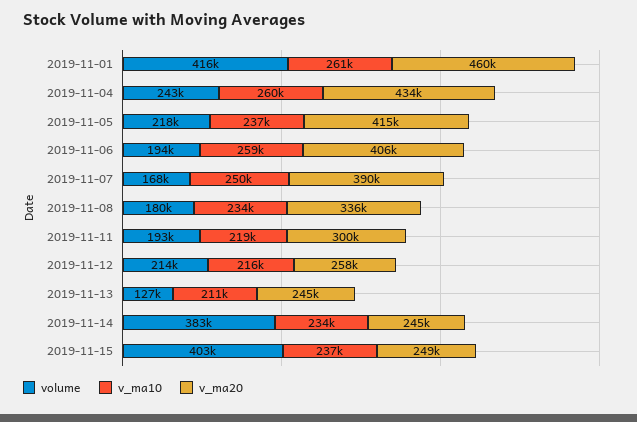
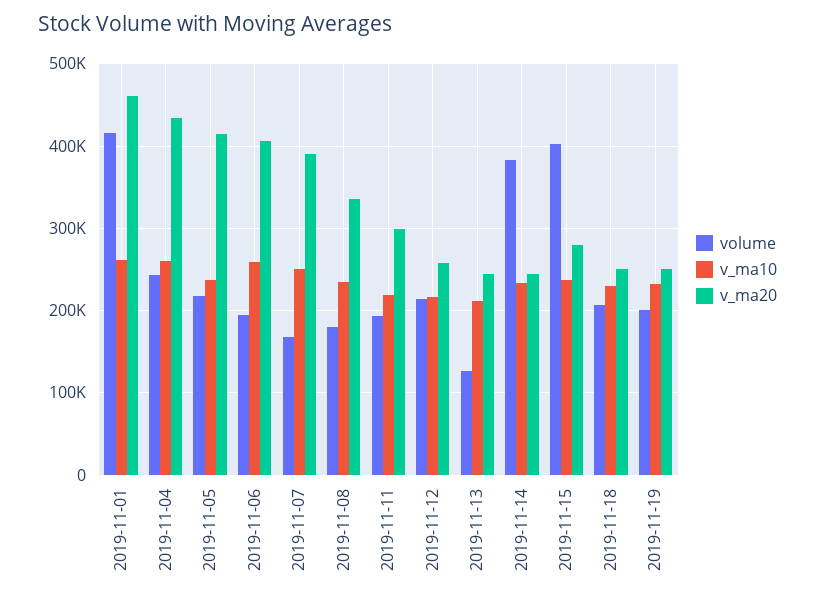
v_ma20, 2019-11-15: 249000 -> 280000
volume, 2019-11-18: none -> 210000
v_ma10, 2019-11-18: none -> 230000
v_ma20, 2019-11-18: none -> 250000
volume, 2019-11-19: none -> 200000
v_ma10, 2019-11-19: none -> 230000
v_ma20, 2019-11-19: none -> 250000

